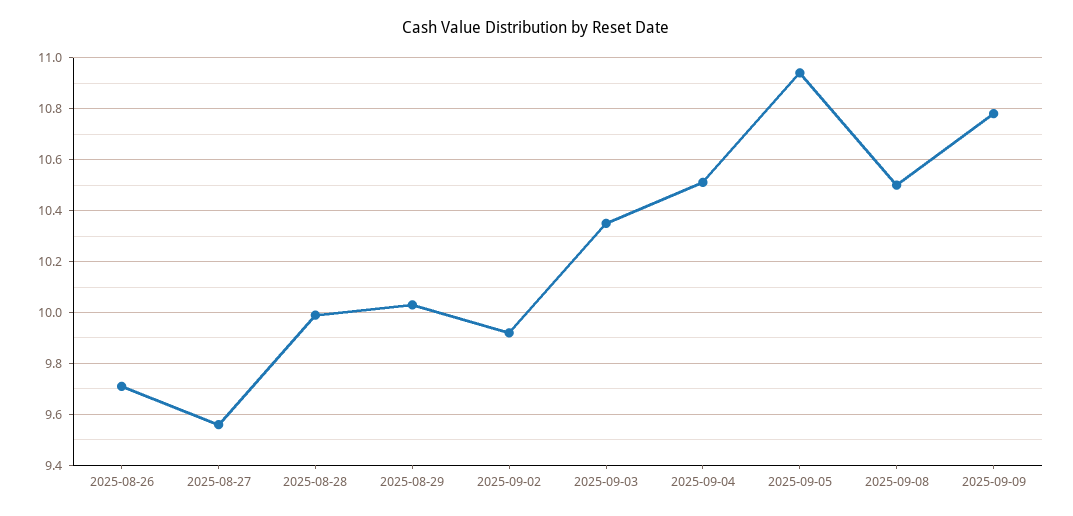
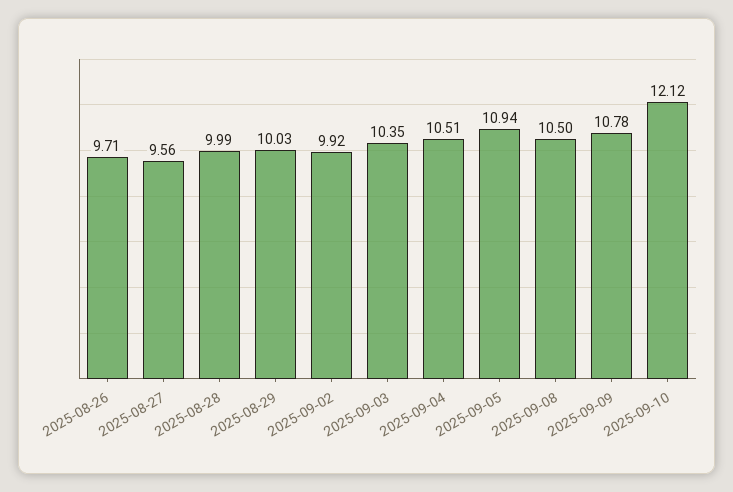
2025-09-10: none -> 12.12

